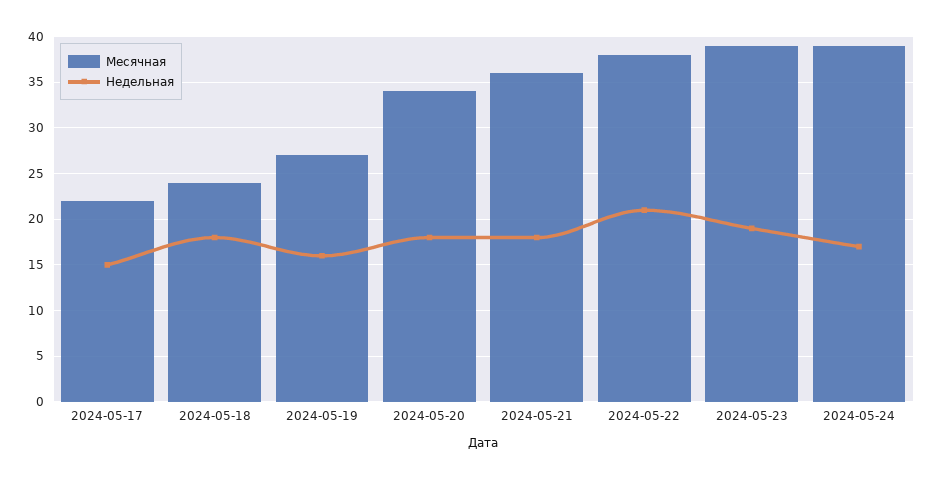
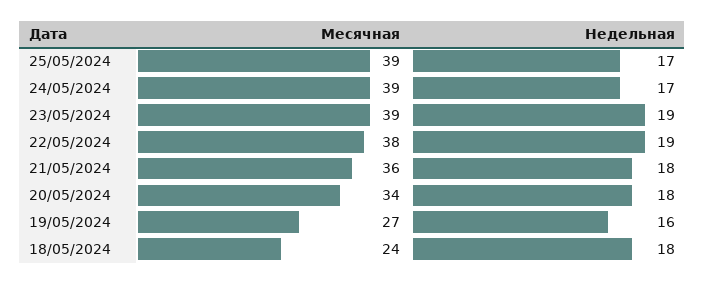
Месячная, 2024-05-17: 22 -> none
Недельная, 2024-05-17: 15 -> none
Недельная, 2024-05-22: 21 -> 19
Месячная, 25/05/2024: none -> 39
Недельная, 25/05/2024: none -> 17

